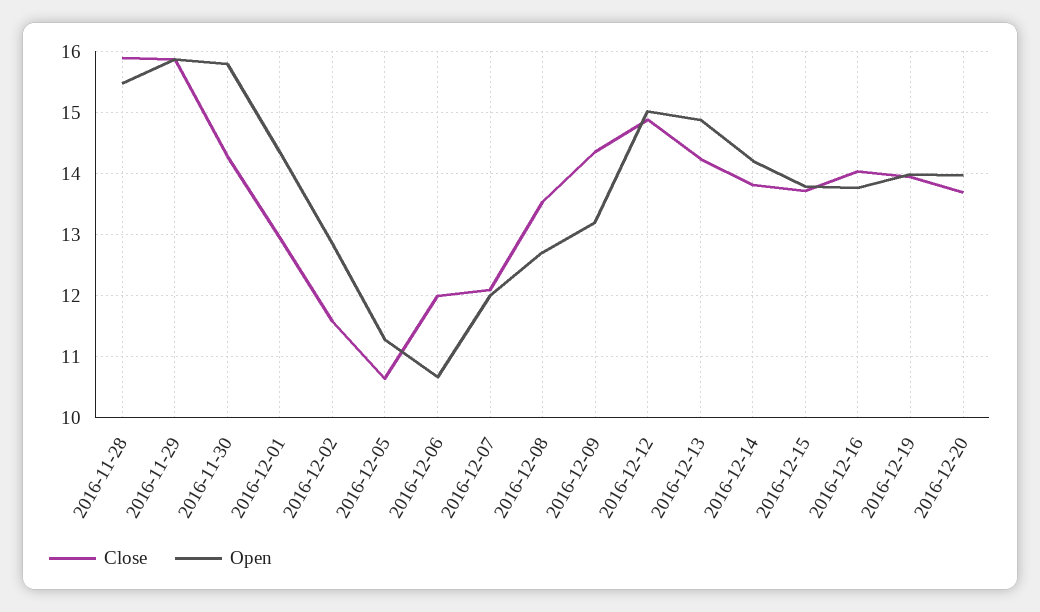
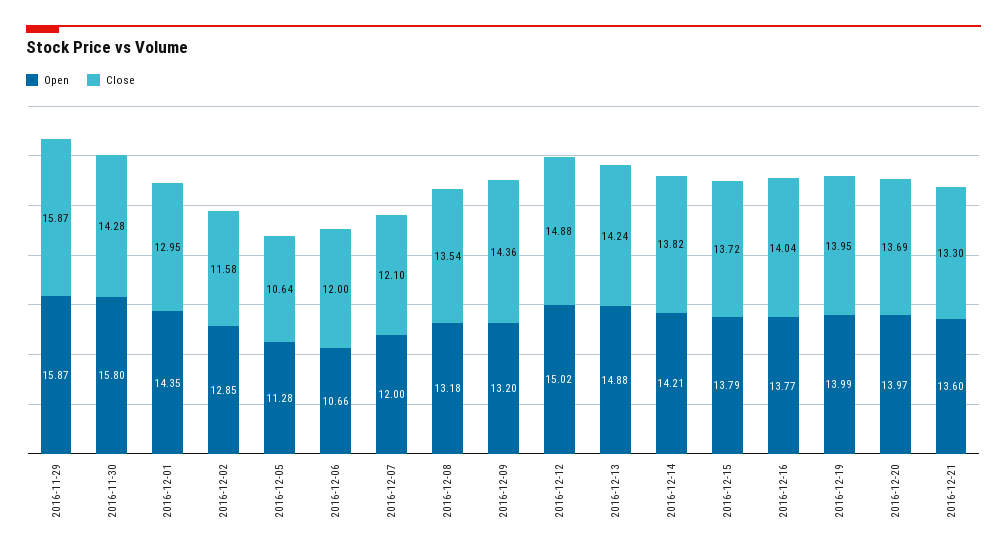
Close, 2016-11-28: 15.9 -> none
Open, 2016-11-28: 15.5 -> none
Open, 2016-12-08: 12.7 -> 13.18
Open, 2016-12-21: none -> 13.6
Close, 2016-12-21: none -> 13.3

